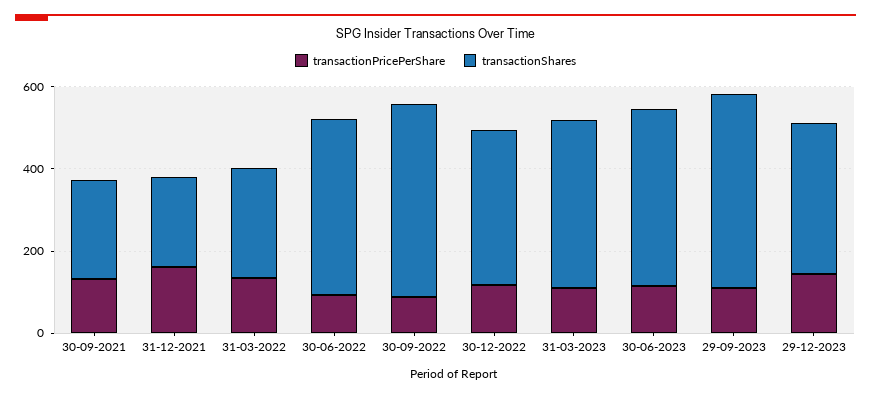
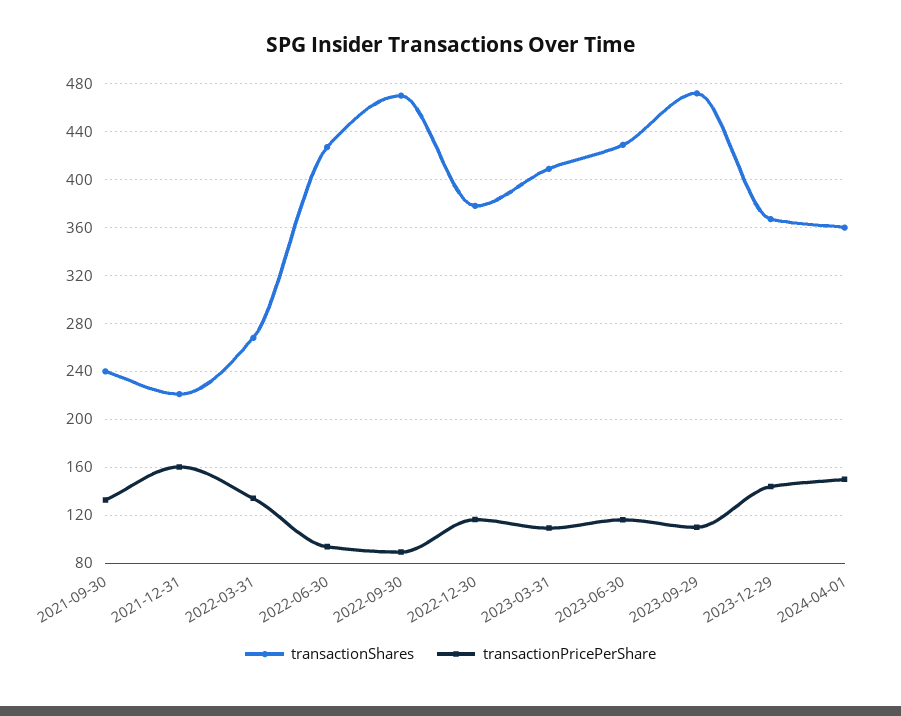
transactionShares, 2024-04-01: none -> 360
transactionPricePerShare, 2024-04-01: none -> 150

